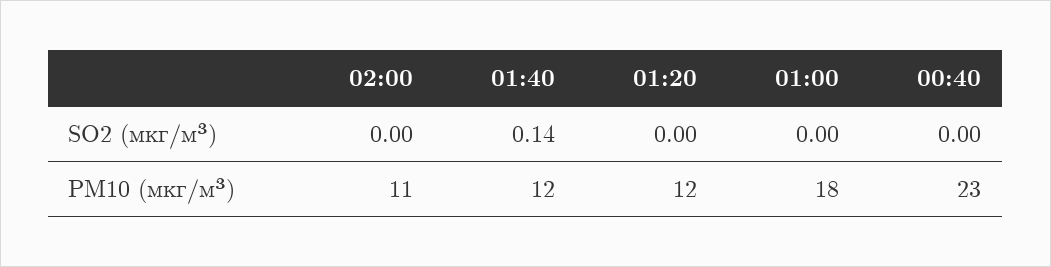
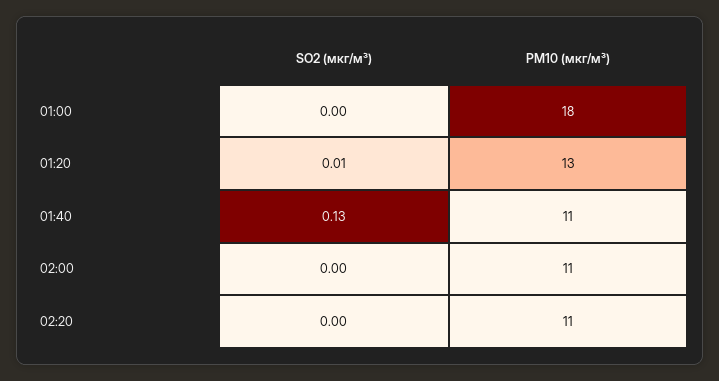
01:40, SO2 (мкг/м³): 0.14 -> 0.13
01:20, SO2 (мкг/м³): 0 -> 0.01
00:40, SO2 (мкг/м³): 0 -> none
01:40, PM10 (мкг/м³): 12 -> 11
01:20, PM10 (мкг/м³): 12 -> 13
00:40, PM10 (мкг/м³): 23 -> none
02:20, SO2 (мкг/м³): none -> 0
02:20, PM10 (мкг/м³): none -> 11

